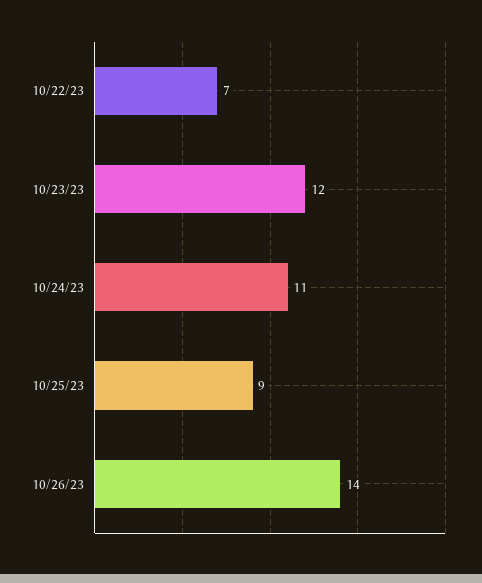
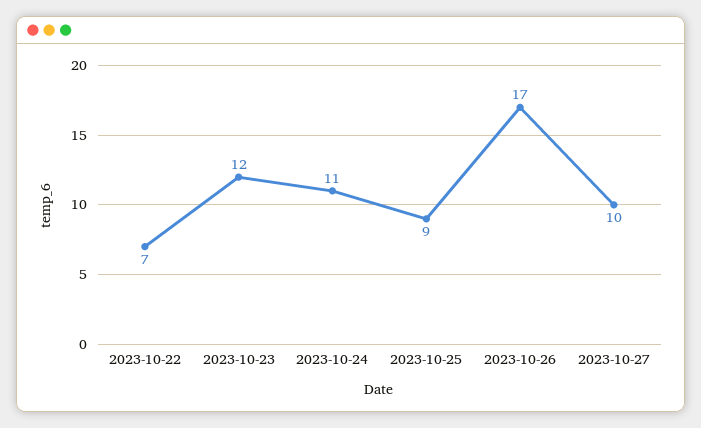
10/26/23: 14 -> 17
2023-10-27: none -> 10

